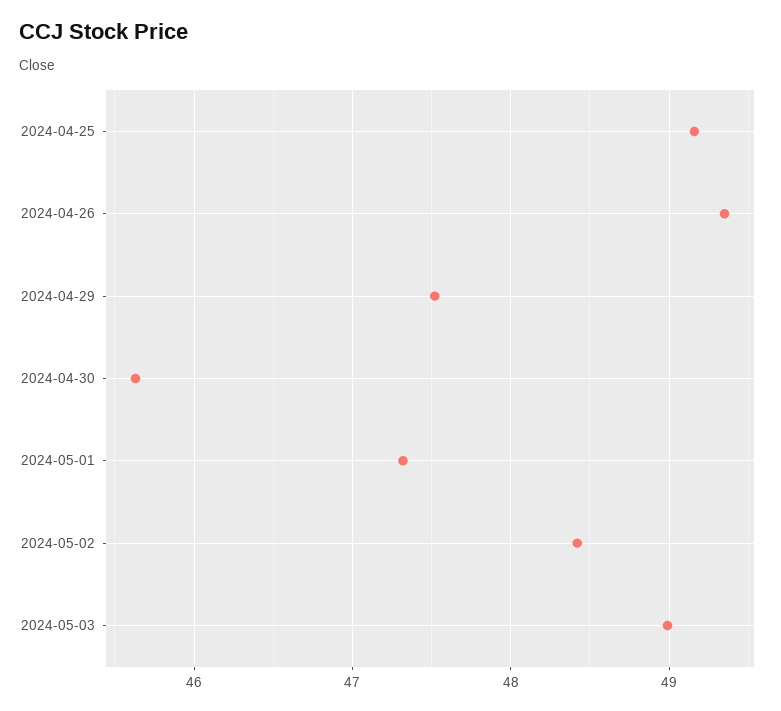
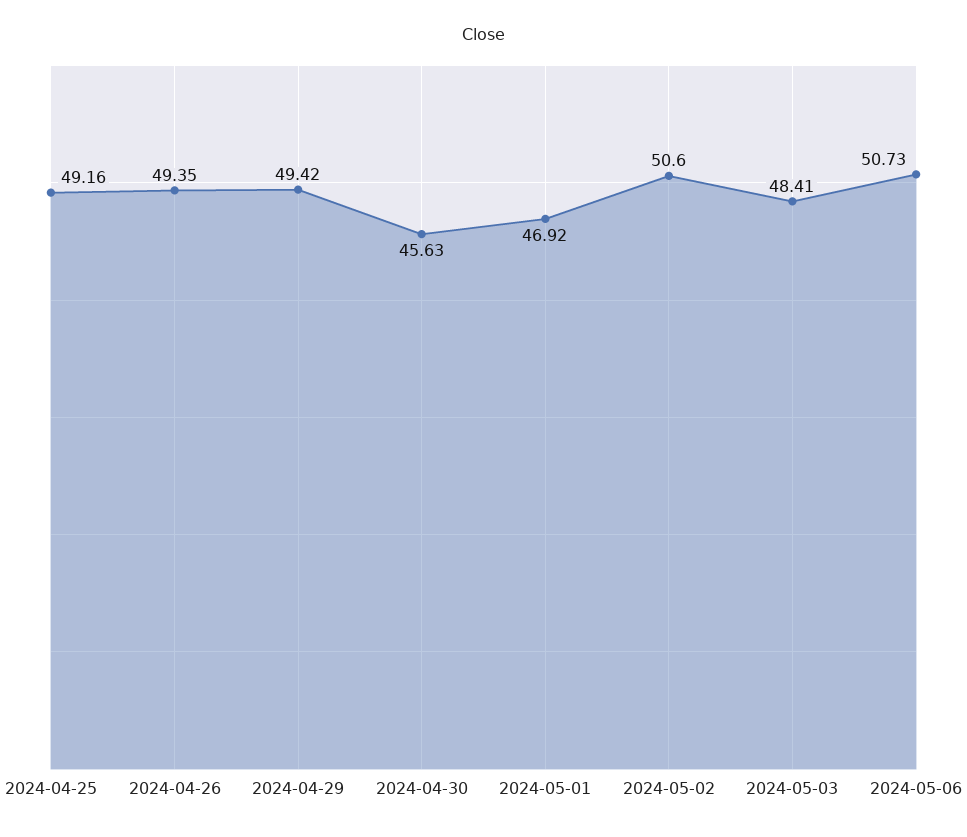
2024-04-29: 47.5 -> 49.42
2024-05-01: 47.3 -> 46.92
2024-05-02: 48.4 -> 50.6
2024-05-03: 49 -> 48.41
2024-05-06: none -> 50.73

